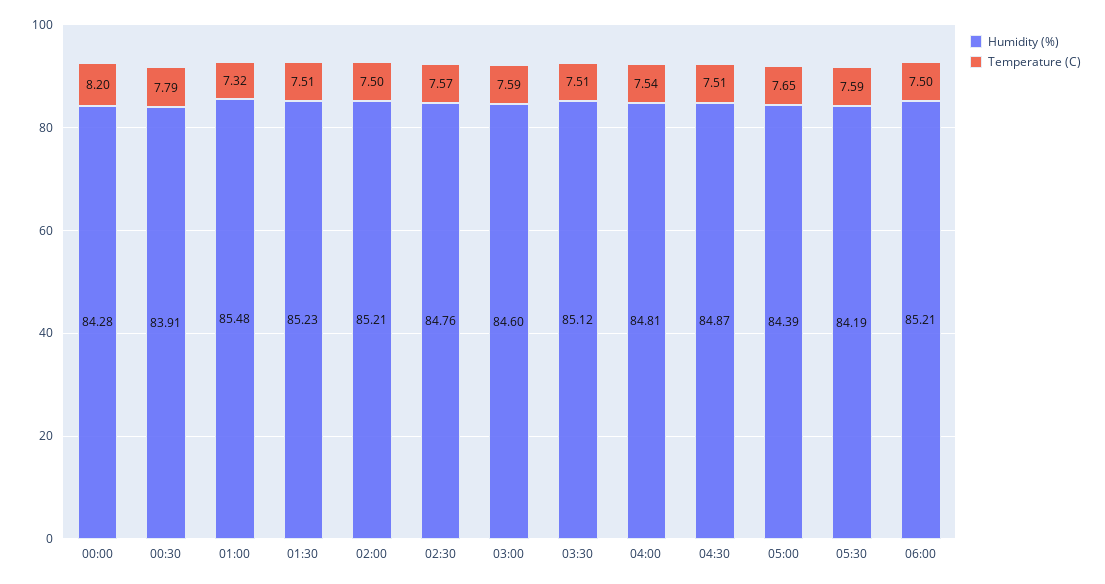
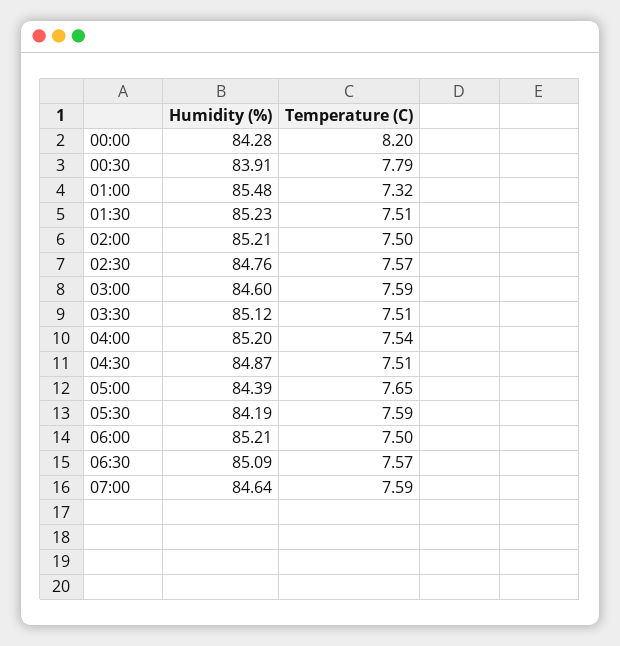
Humidity (%), 04:00: 84.81 -> 85.2
Humidity (%), 06:30: none -> 85.09
Temperature (C), 06:30: none -> 7.57
Humidity (%), 07:00: none -> 84.64
Temperature (C), 07:00: none -> 7.59

